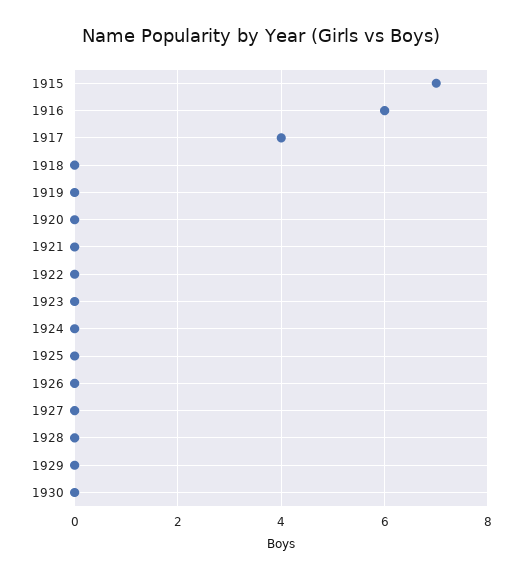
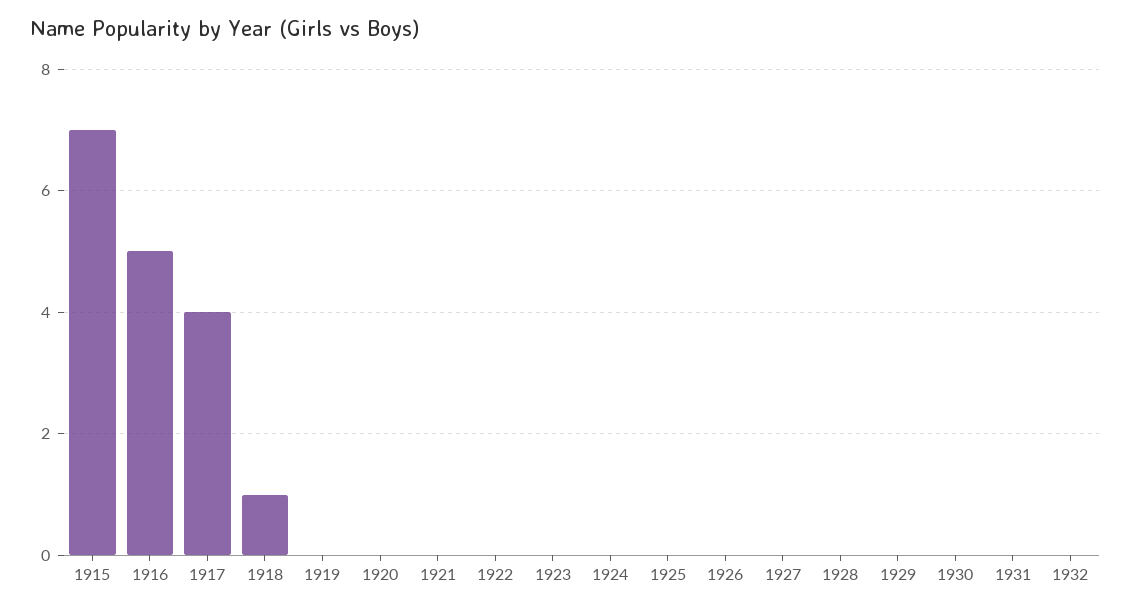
1916: 6 -> 5
1918: 0 -> 1
1931: none -> 0
1932: none -> 0

